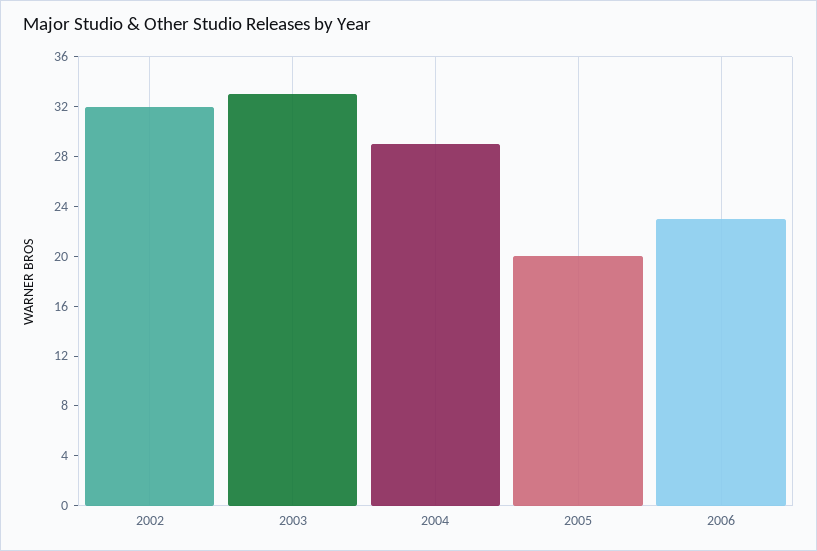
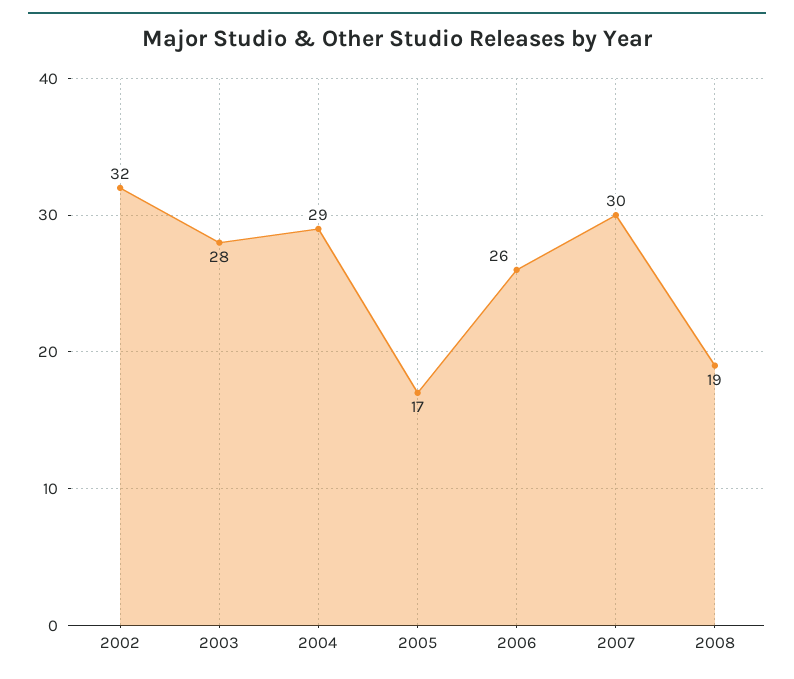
2003: 33 -> 28
2005: 20 -> 17
2006: 23 -> 26
2007: none -> 30
2008: none -> 19

